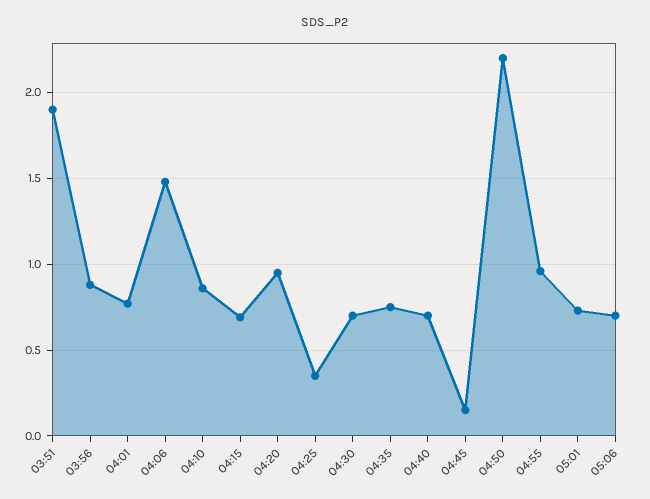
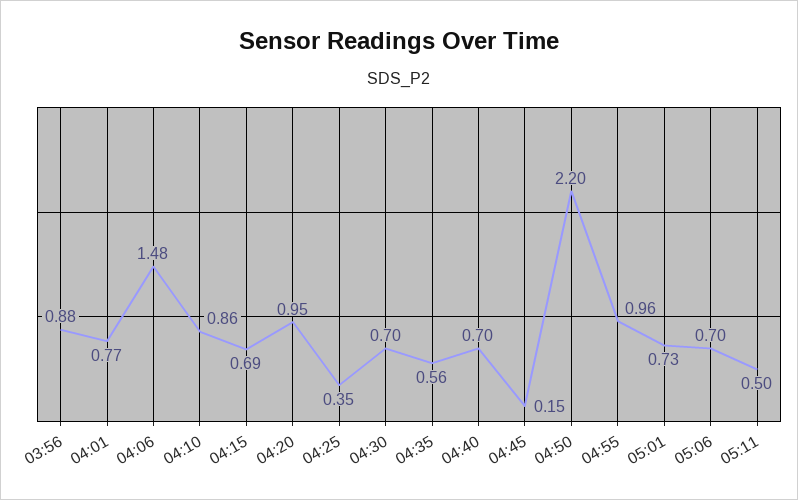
03:51: 1.9 -> none
04:35: 0.75 -> 0.56
05:11: none -> 0.5

